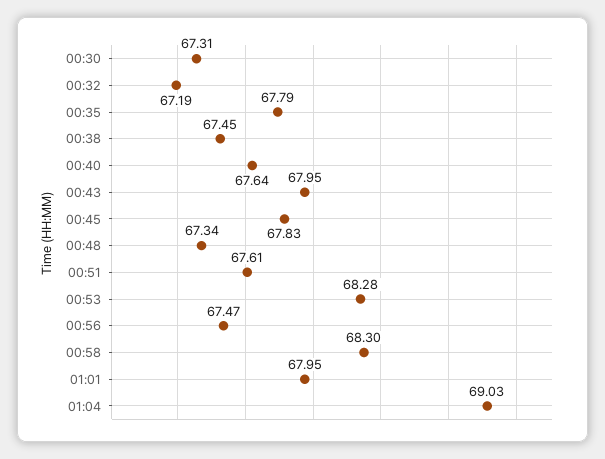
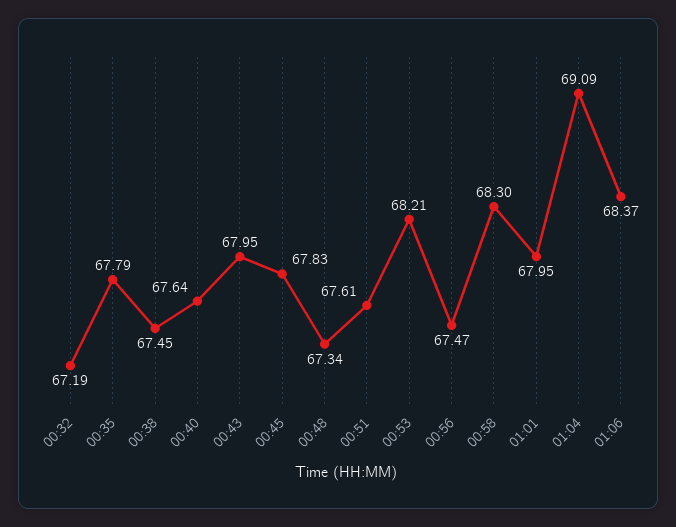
00:30: 67.31 -> none
00:53: 68.28 -> 68.21
01:04: 69.03 -> 69.09
01:06: none -> 68.37

